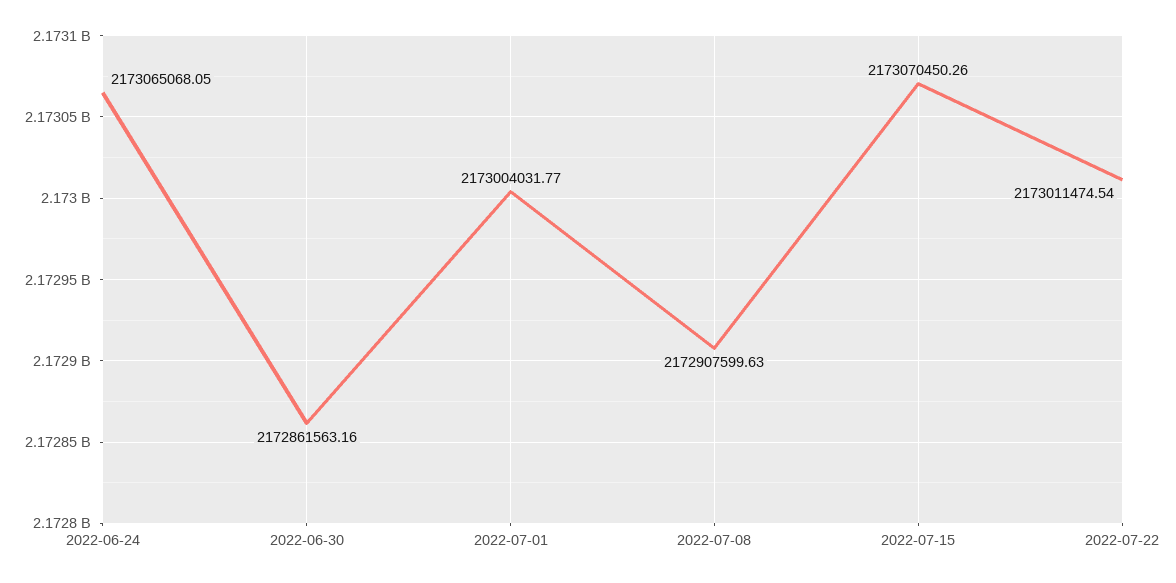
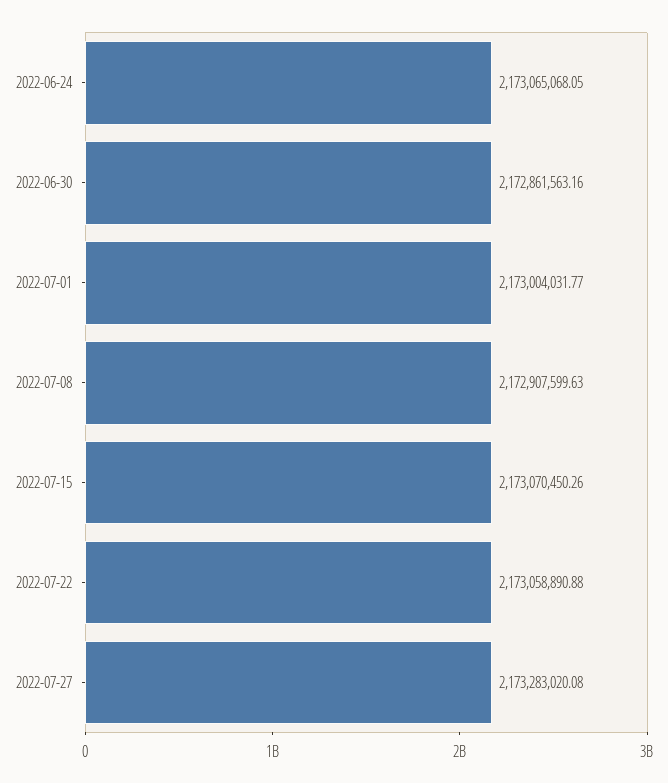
2022-07-22: 2173011474.54 -> 2173058890.88
2022-07-27: none -> 2173283020.08

